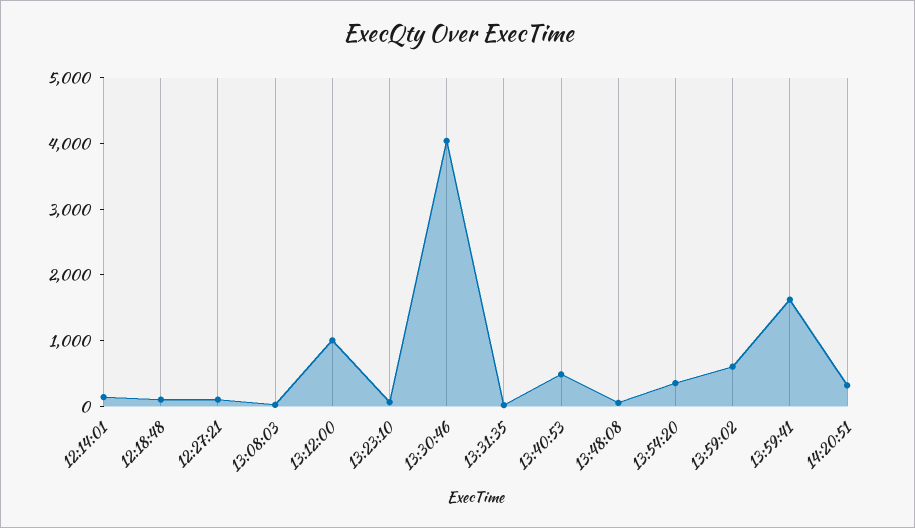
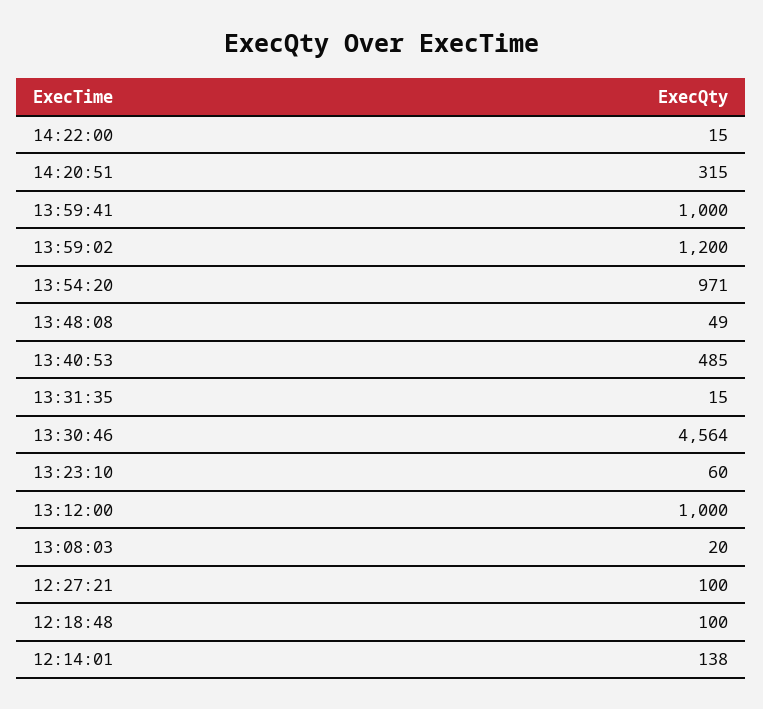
13:30:46: 4000 -> 4564
13:54:20: 400 -> 971
13:59:02: 600 -> 1200
13:59:41: 1600 -> 1000
14:22:00: none -> 15

